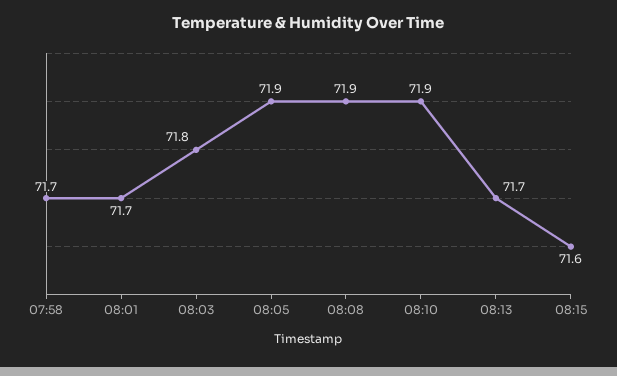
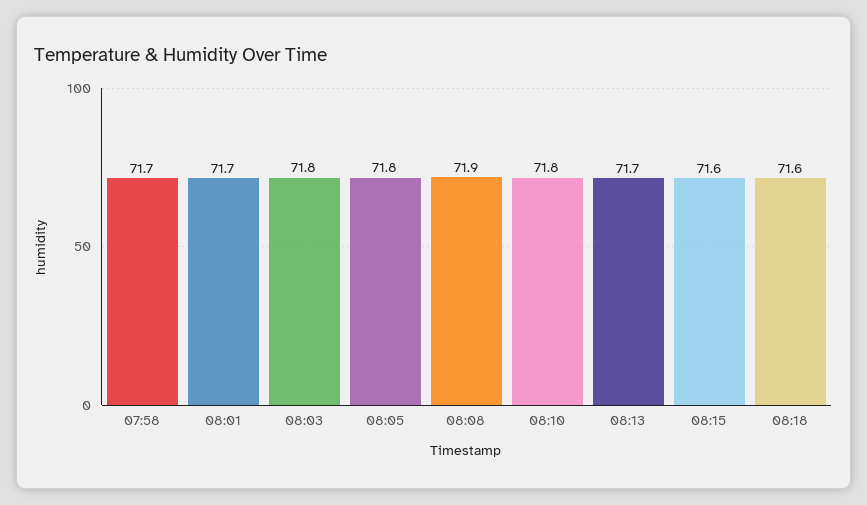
08:05: 71.9 -> 71.8
08:10: 71.9 -> 71.8
08:18: none -> 71.6

